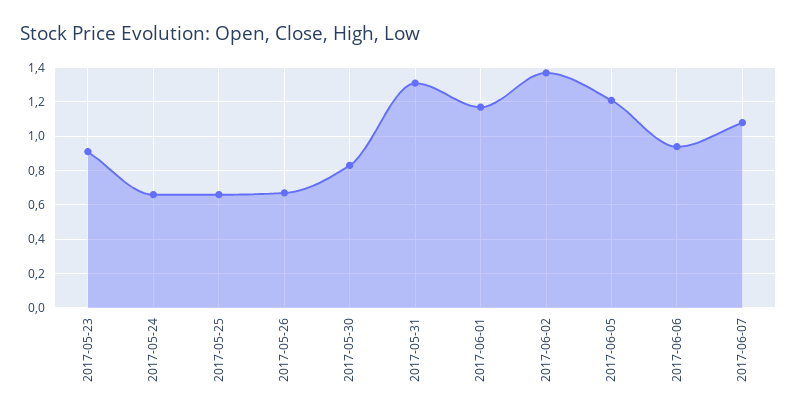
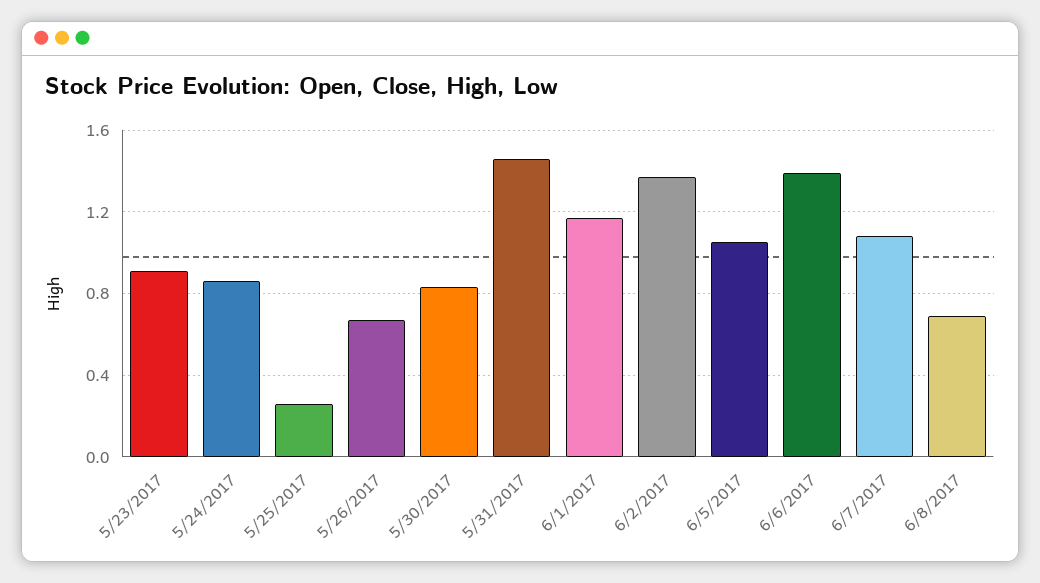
2017-05-24: 0.65 -> 0.85
2017-05-25: 0.65 -> 0.25
2017-05-31: 1.3 -> 1.45
2017-06-05: 1.2 -> 1.05
2017-06-06: 0.95 -> 1.4
6/8/2017: none -> 0.7

